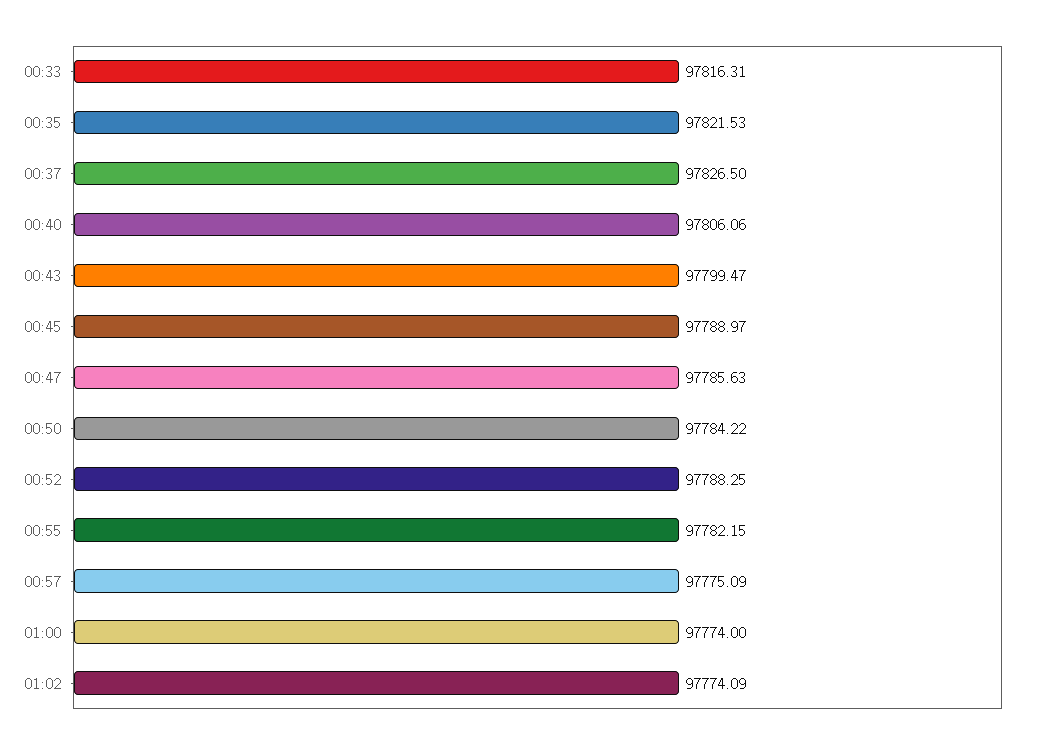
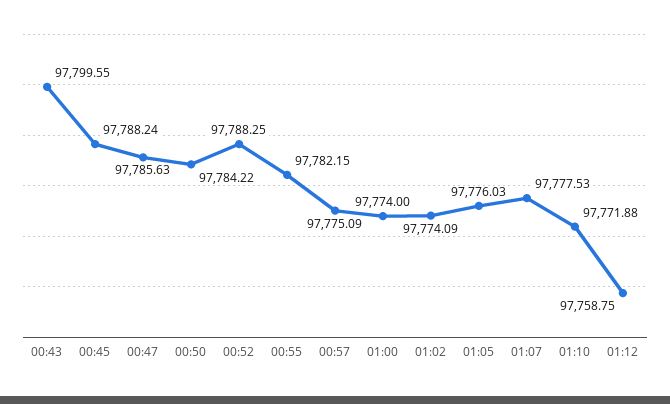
00:33: 97816.31 -> none
00:35: 97821.53 -> none
00:37: 97826.5 -> none
00:40: 97806.06 -> none
00:43: 97799.47 -> 97799.55
00:45: 97788.97 -> 97788.24
01:05: none -> 97776.03
01:07: none -> 97777.53
01:10: none -> 97771.88
01:12: none -> 97758.75

